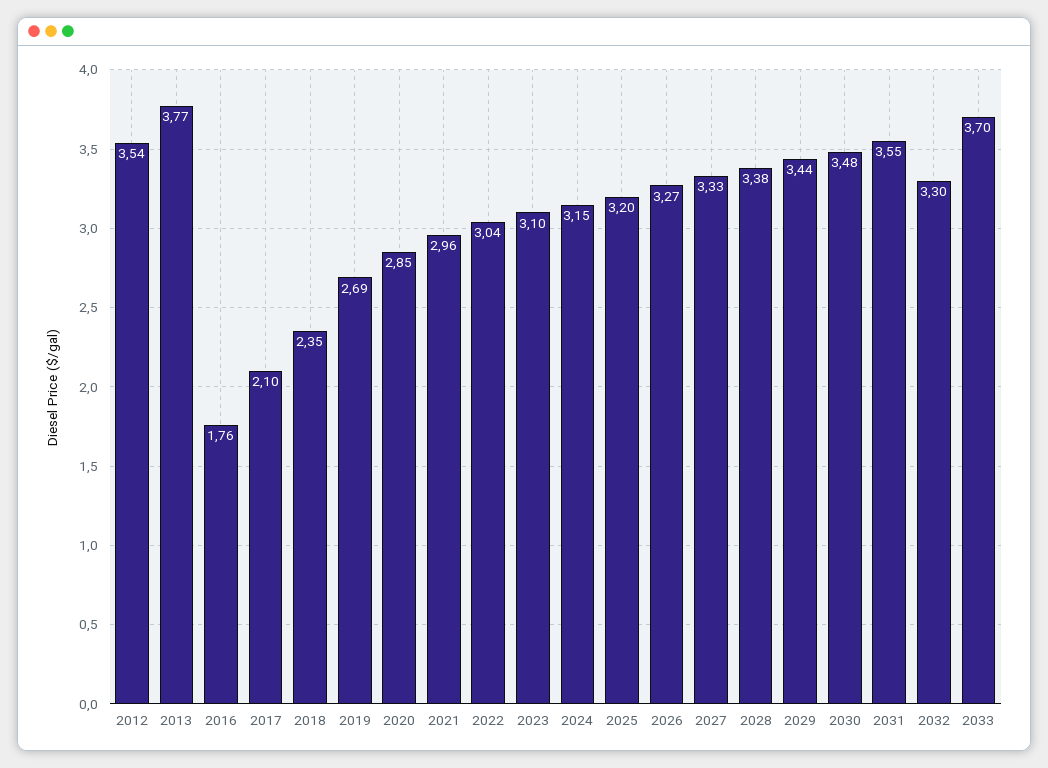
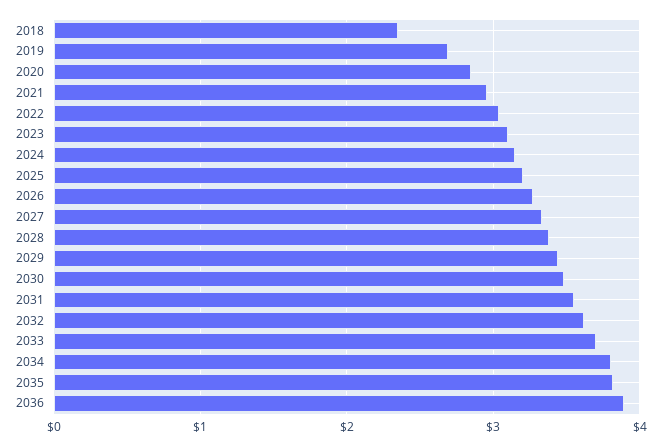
2012: 3.54 -> none
2013: 3.77 -> none
2016: 1.76 -> none
2017: 2.1 -> none
2032: 3.3 -> 3.6
2034: none -> 3.8
2035: none -> 3.8
2036: none -> 3.9

